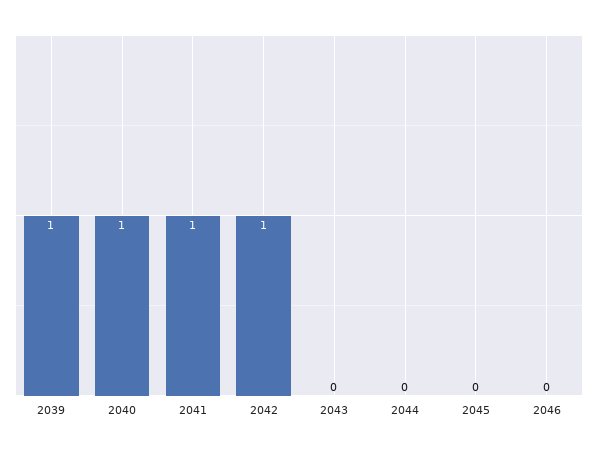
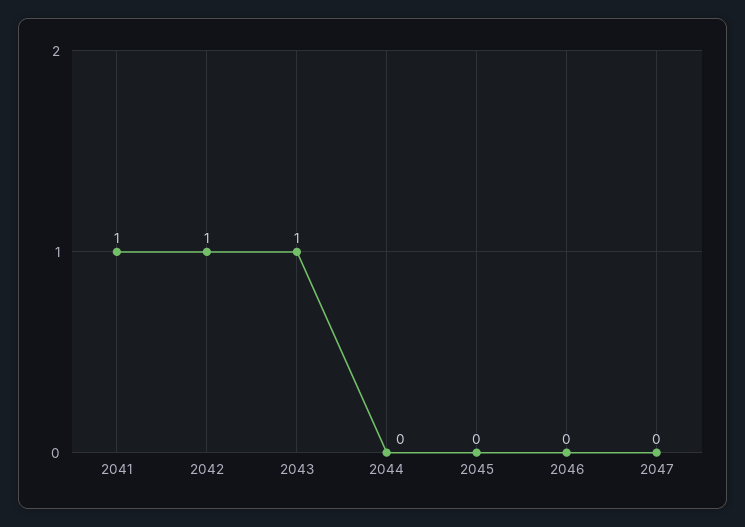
2039: 1 -> none
2040: 1 -> none
2043: 0 -> 1
2047: none -> 0

